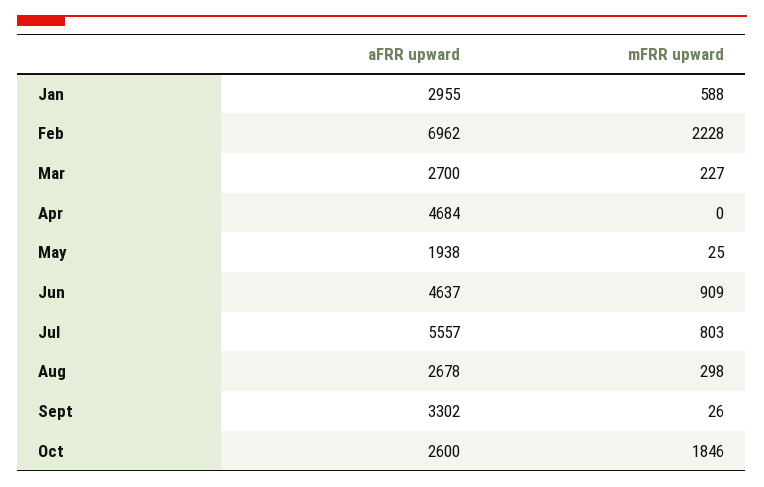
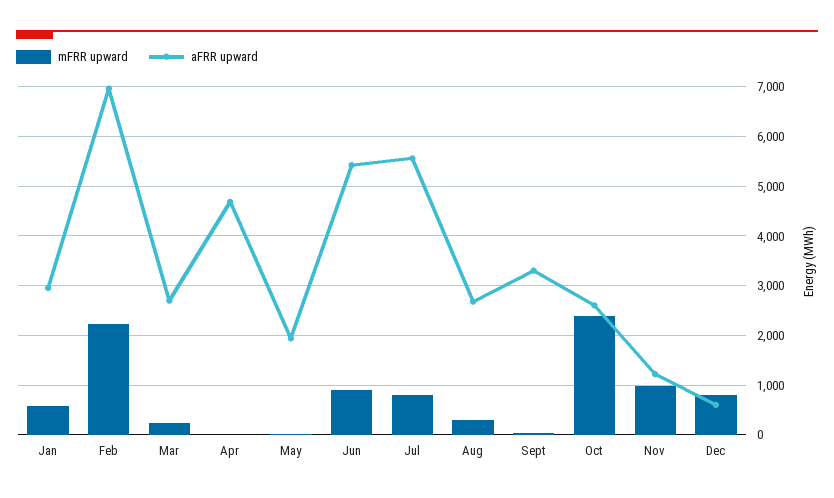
aFRR upward, Jun: 4637 -> 5400
mFRR upward, Oct: 1846 -> 2400
mFRR upward, Nov: none -> 1000
aFRR upward, Nov: none -> 1200
mFRR upward, Dec: none -> 800
aFRR upward, Dec: none -> 600

